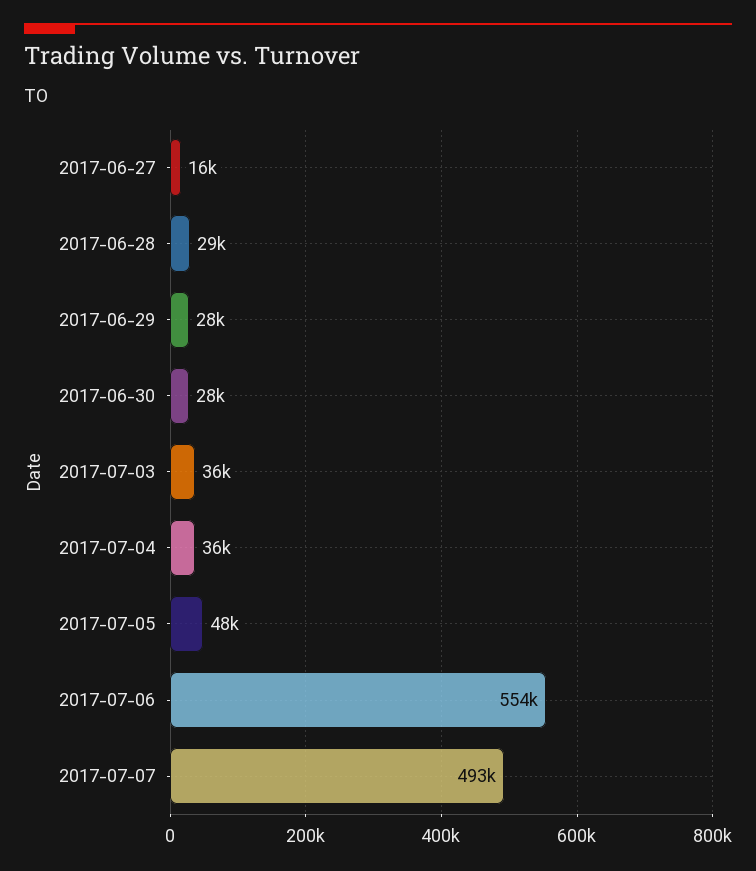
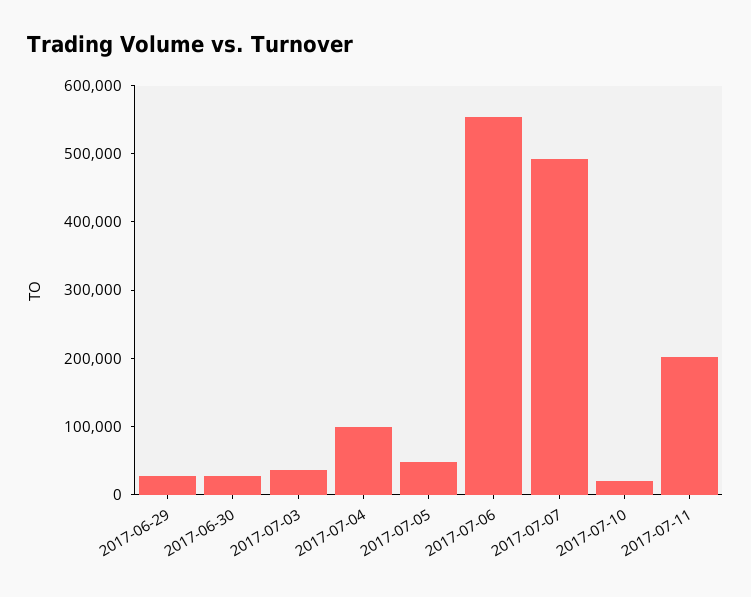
2017-06-27: 16000 -> none
2017-06-28: 29000 -> none
2017-07-04: 36000 -> 100000
2017-07-10: none -> 20000
2017-07-11: none -> 200000

